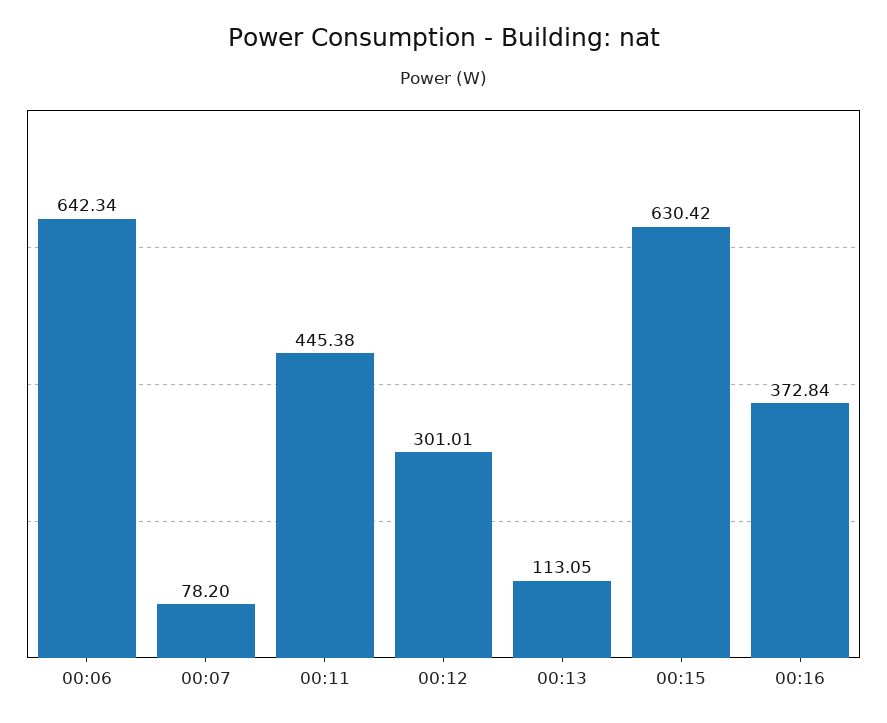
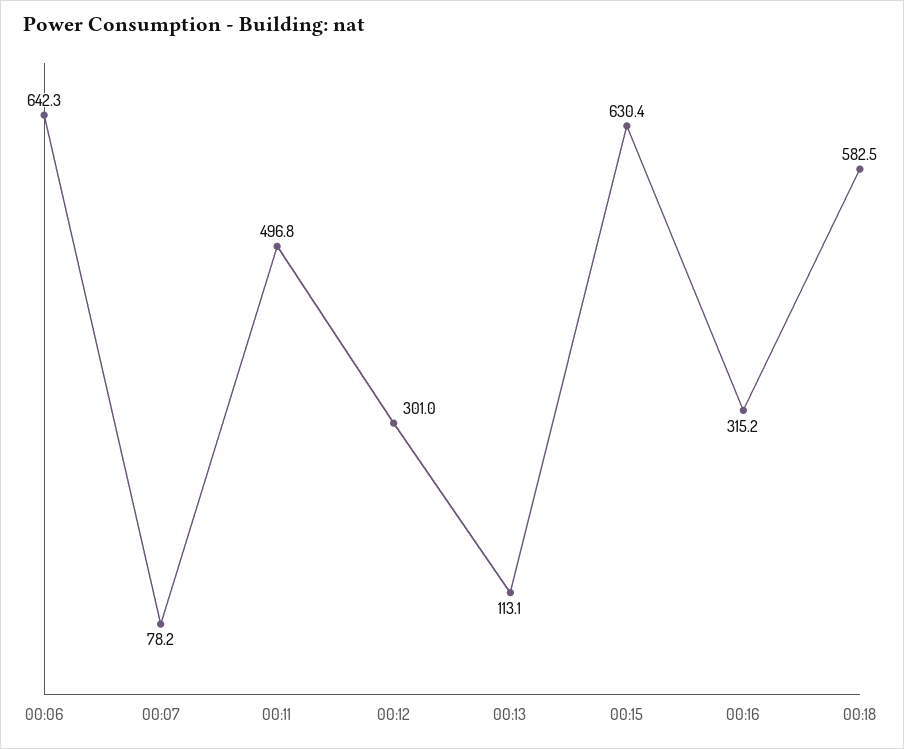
00:11: 445.38 -> 496.8
00:16: 372.84 -> 315.2
00:18: none -> 582.5

